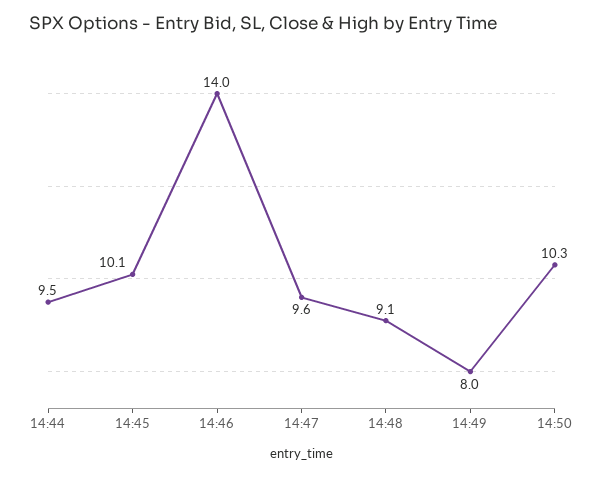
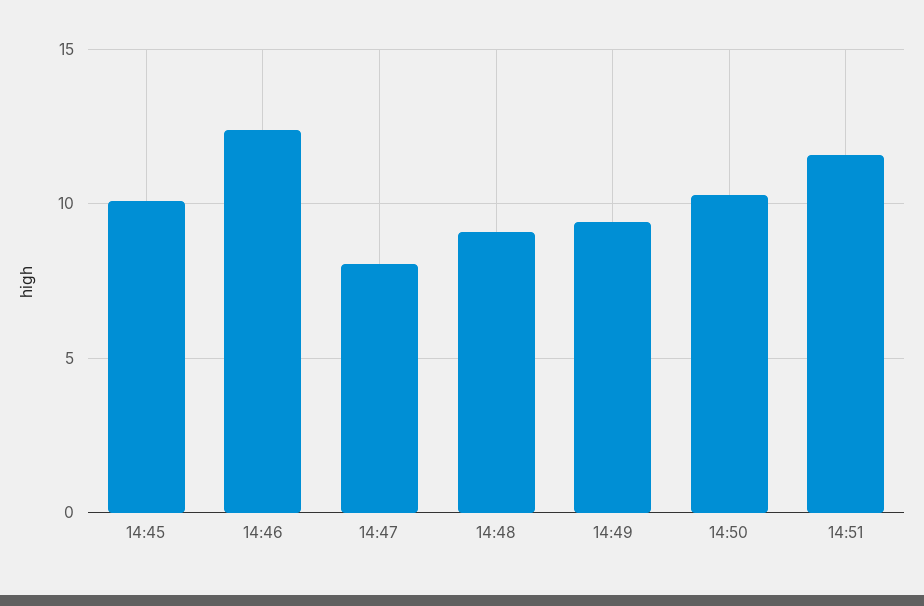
14:44: 9.5 -> none
14:46: 14 -> 12.5
14:47: 9.6 -> 8
14:49: 8 -> 9.5
14:51: none -> 11.5

